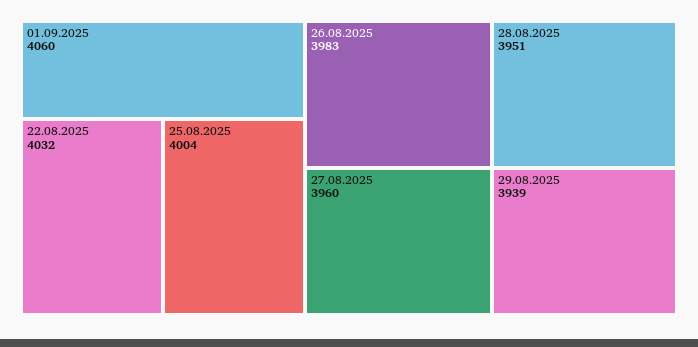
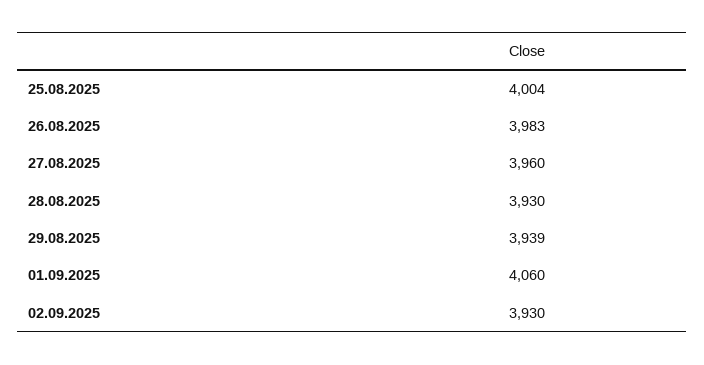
22.08.2025: 4032 -> none
28.08.2025: 3951 -> 3930
02.09.2025: none -> 3930

